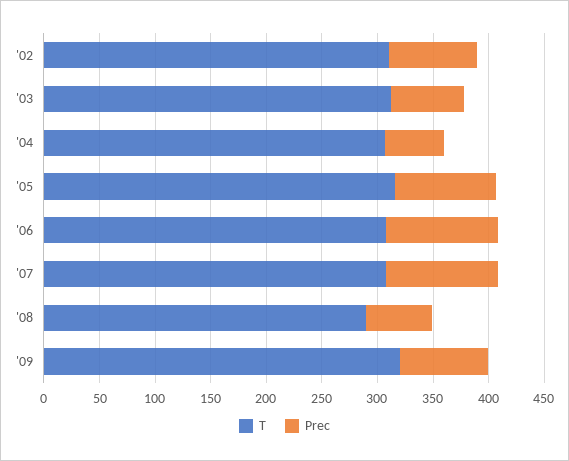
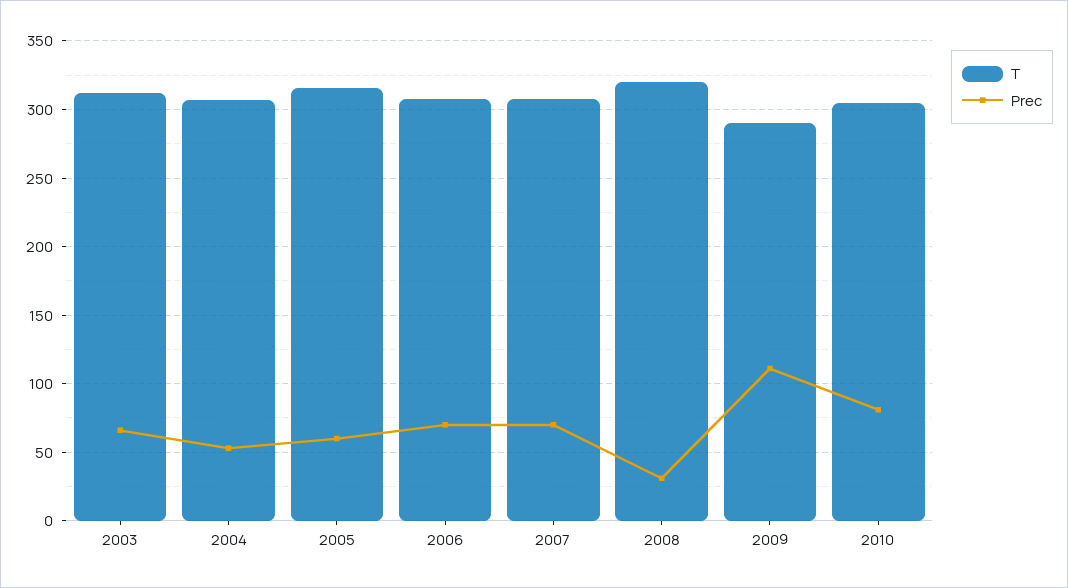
T, '02: 310 -> none
Prec, '02: 80 -> none
Prec, '05: 90 -> 60
Prec, '06: 100 -> 70
Prec, '07: 100 -> 70
T, '08: 290 -> 320
Prec, '08: 60 -> 30
T, '09: 320 -> 290
Prec, '09: 80 -> 110
T, 2010: none -> 305
Prec, 2010: none -> 80

